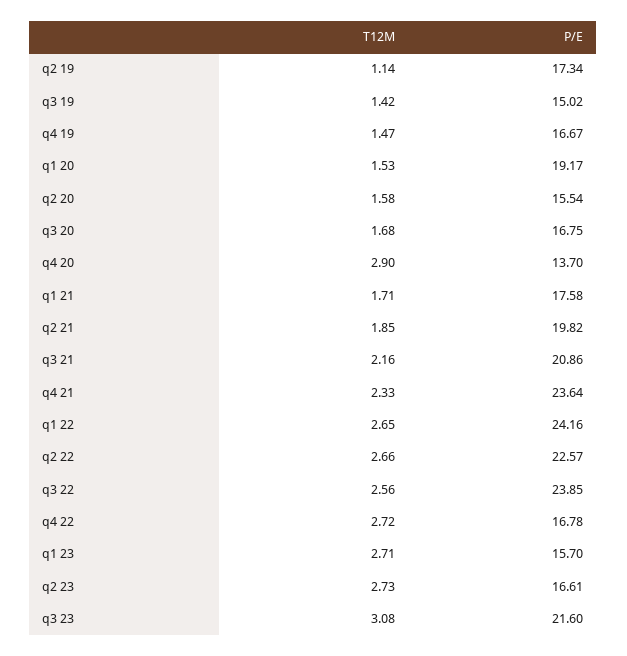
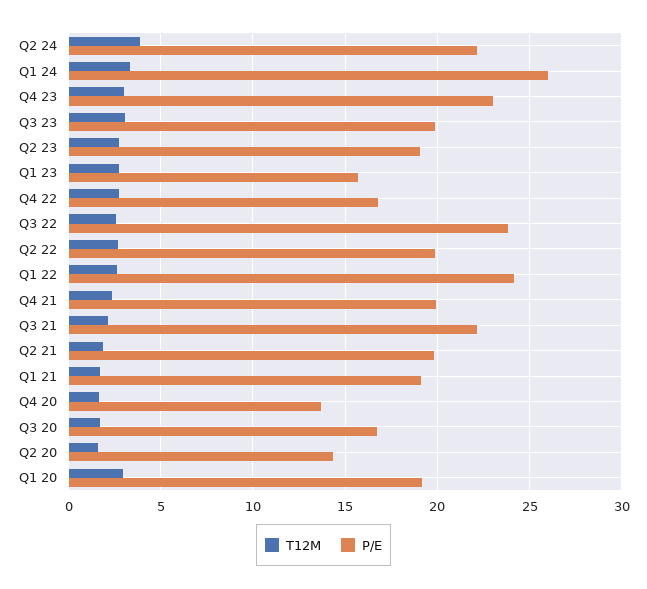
T12M, q2 19: 1.14 -> none
P/E, q2 19: 17.34 -> none
T12M, q3 19: 1.42 -> none
P/E, q3 19: 15.02 -> none
T12M, q4 19: 1.47 -> none
P/E, q4 19: 16.67 -> none
T12M, q1 20: 1.53 -> 3
P/E, q2 20: 15.54 -> 14.5
T12M, q4 20: 2.9 -> 1.5
P/E, q1 21: 17.58 -> 19
P/E, q3 21: 20.86 -> 22
P/E, q4 21: 23.64 -> 20
P/E, q2 22: 22.57 -> 20
P/E, q2 23: 16.61 -> 19
P/E, q3 23: 21.6 -> 20
T12M, Q2 24: none -> 4
P/E, Q2 24: none -> 22
T12M, Q1 24: none -> 3.5
P/E, Q1 24: none -> 26
T12M, Q4 23: none -> 3
P/E, Q4 23: none -> 23

